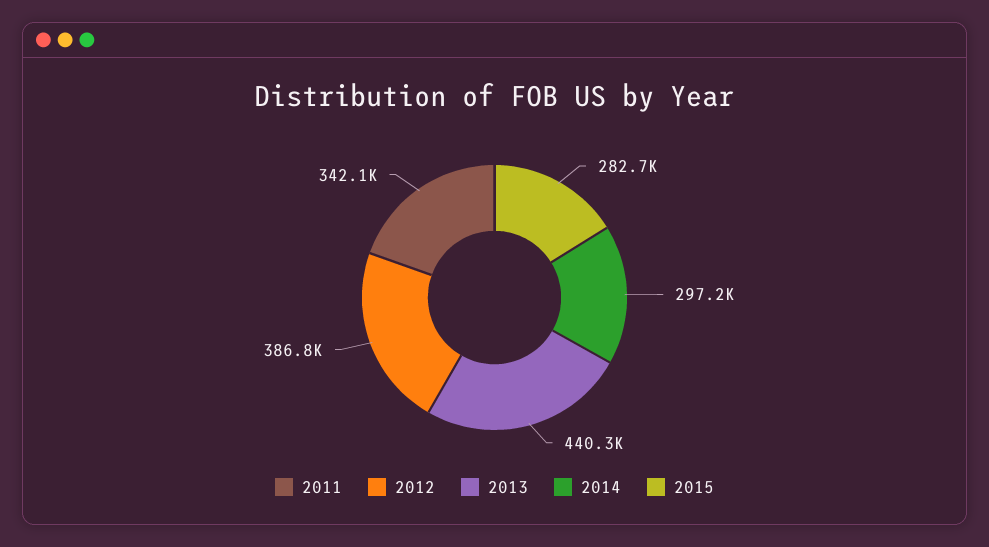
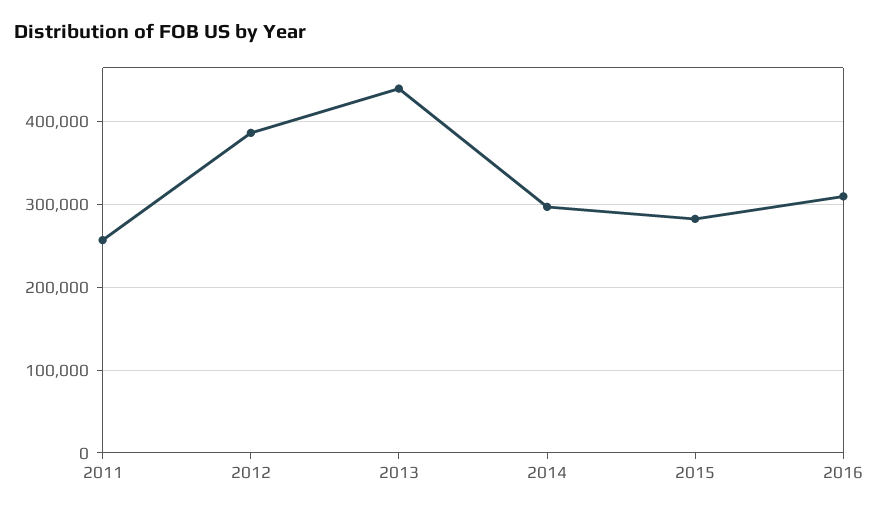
2011: 342100 -> 260000
2016: none -> 310000

